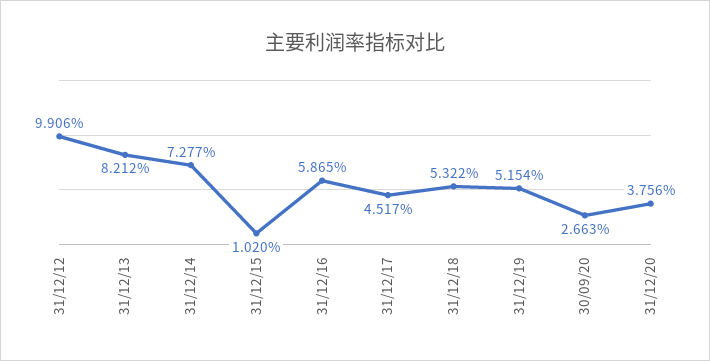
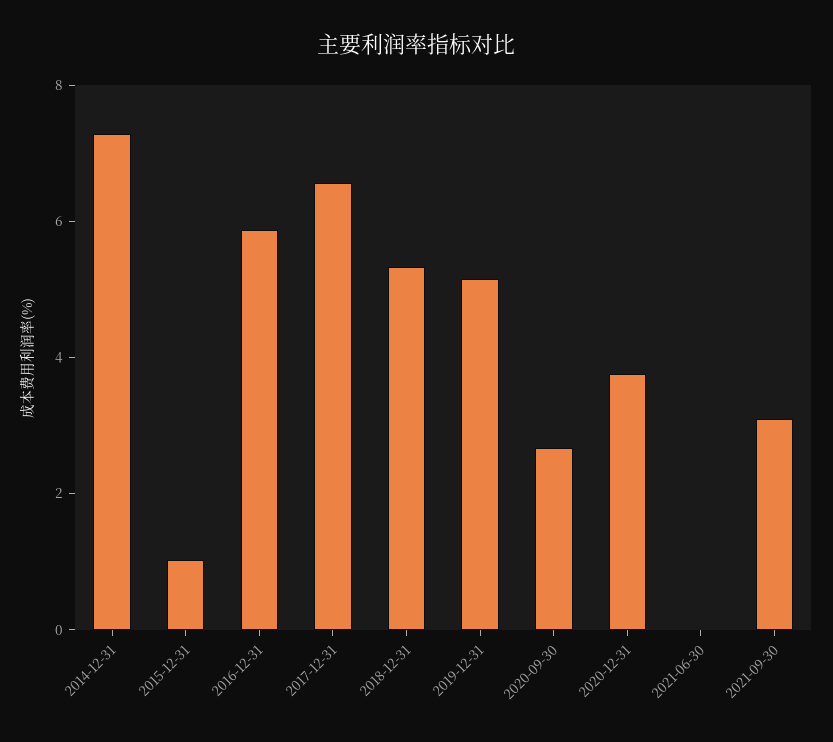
31/12/12: 9.906 -> none
31/12/13: 8.212 -> none
31/12/17: 4.517 -> 6.5
2021-06-30: none -> 0
2021-09-30: none -> 3

